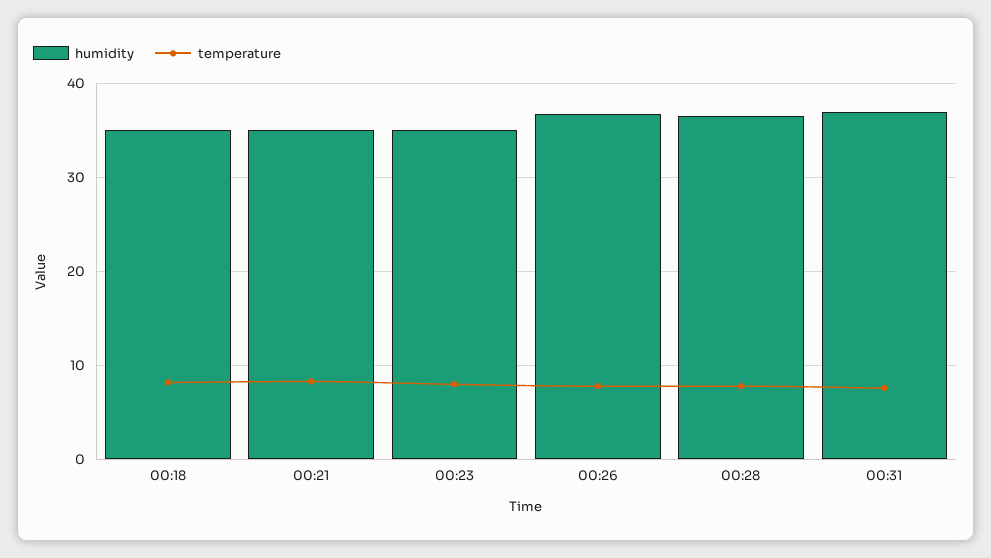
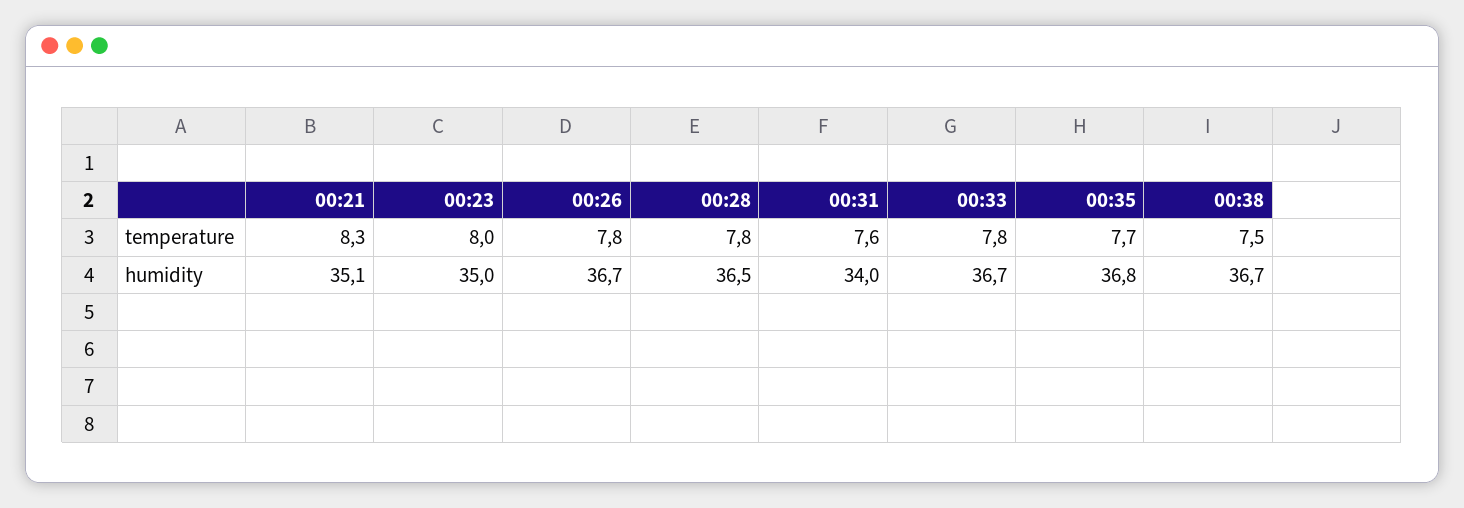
humidity, 00:18: 35 -> none
temperature, 00:18: 8 -> none
humidity, 00:31: 37 -> 34
temperature, 00:33: none -> 7.8
temperature, 00:35: none -> 7.7
temperature, 00:38: none -> 7.5
humidity, 00:33: none -> 36.7
humidity, 00:35: none -> 36.8
humidity, 00:38: none -> 36.7

